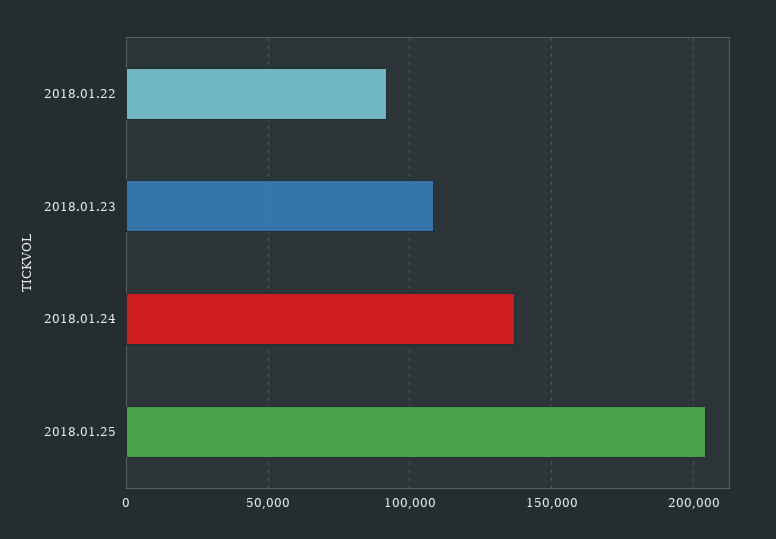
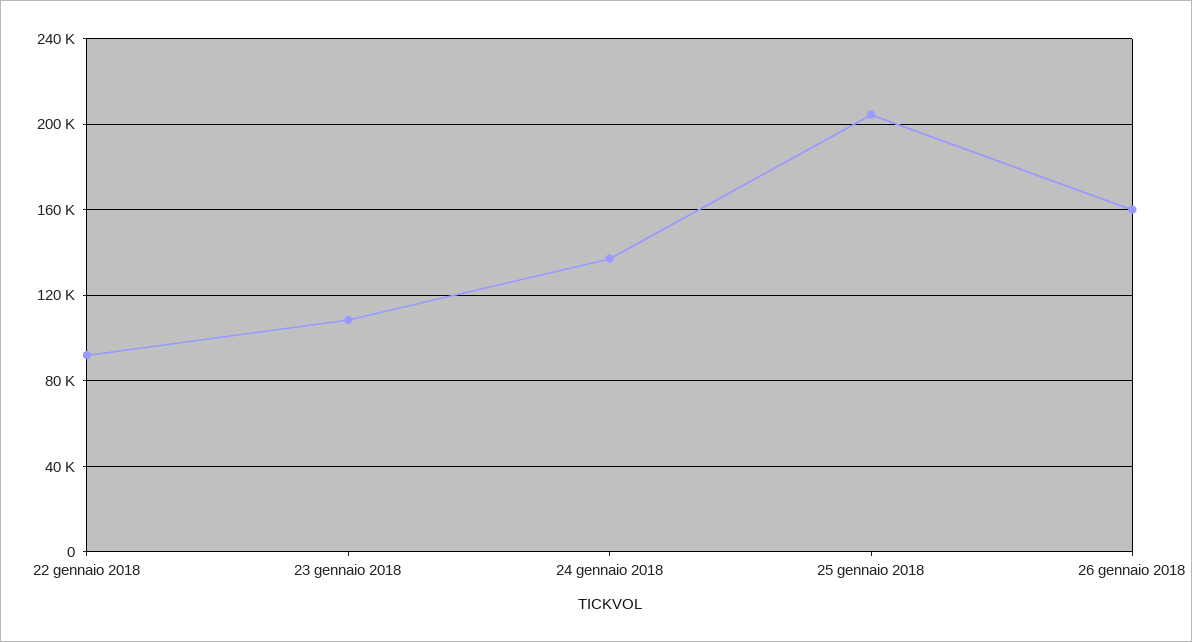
26 gennaio 2018: none -> 160000

